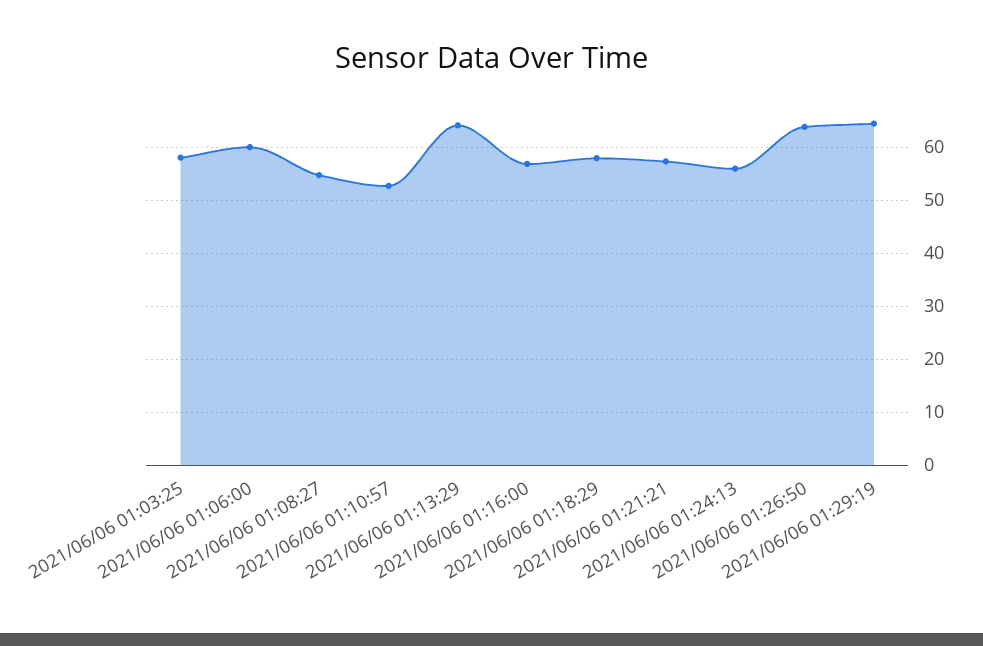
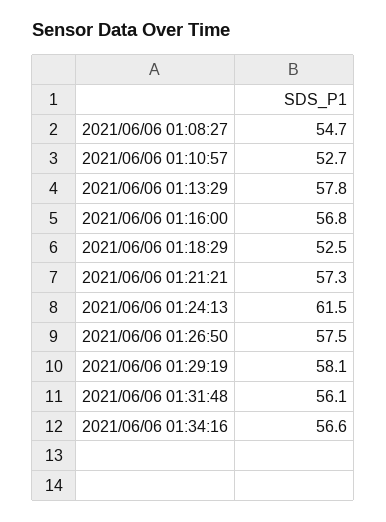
2021/06/06 01:03:25: 58 -> none
2021/06/06 01:06:00: 60 -> none
2021/06/06 01:13:29: 64 -> 57.8
2021/06/06 01:18:29: 58 -> 52.5
2021/06/06 01:24:13: 56 -> 61.5
2021/06/06 01:26:50: 64 -> 57.5
2021/06/06 01:29:19: 64 -> 58.1
2021/06/06 01:31:48: none -> 56.1
2021/06/06 01:34:16: none -> 56.6

